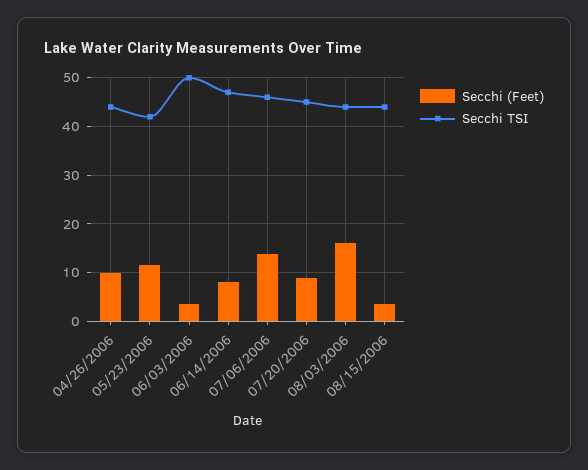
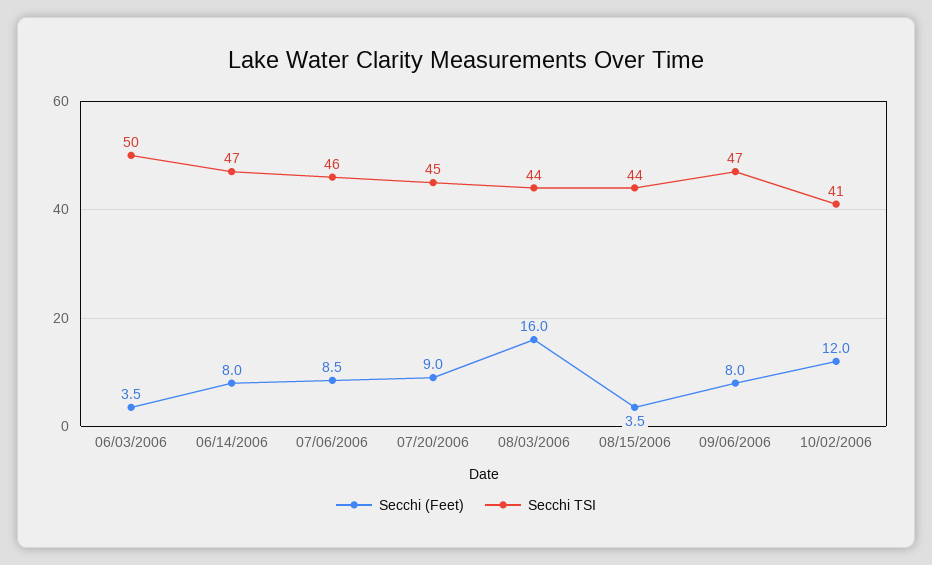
Secchi (Feet), 04/26/2006: 10 -> none
Secchi TSI, 04/26/2006: 44 -> none
Secchi (Feet), 05/23/2006: 12 -> none
Secchi TSI, 05/23/2006: 42 -> none
Secchi (Feet), 07/06/2006: 14 -> 8.5
Secchi (Feet), 09/06/2006: none -> 8
Secchi TSI, 09/06/2006: none -> 47
Secchi (Feet), 10/02/2006: none -> 12
Secchi TSI, 10/02/2006: none -> 41

